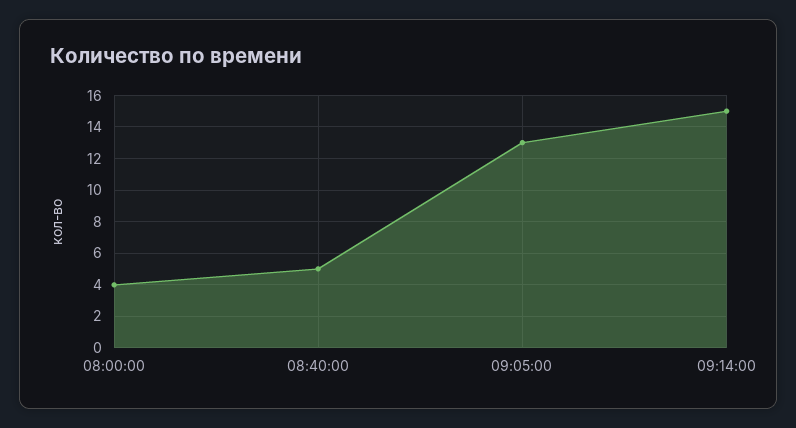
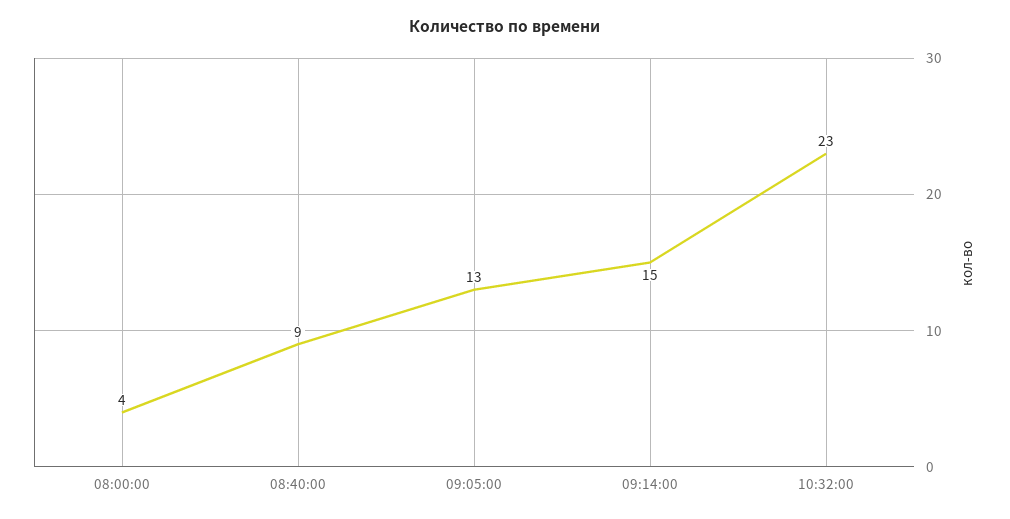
08:40:00: 5 -> 9
10:32:00: none -> 23

